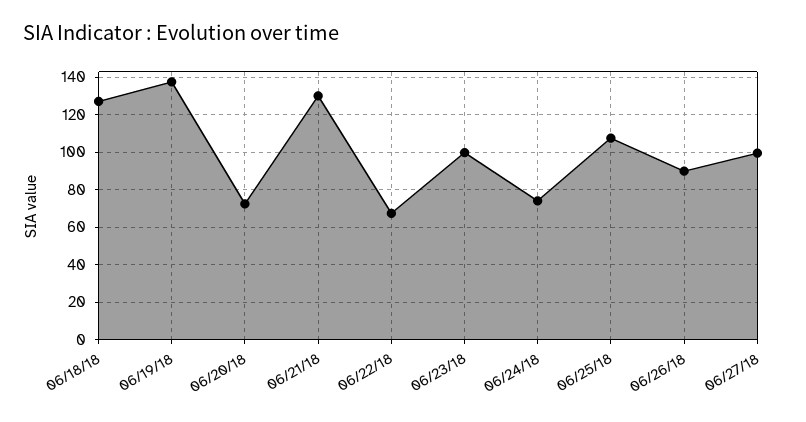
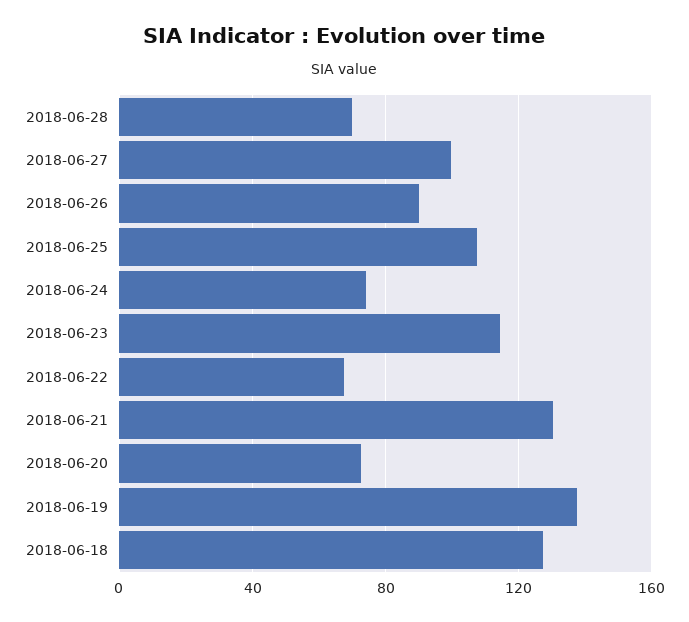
06/23/18: 100 -> 115
2018-06-28: none -> 70

